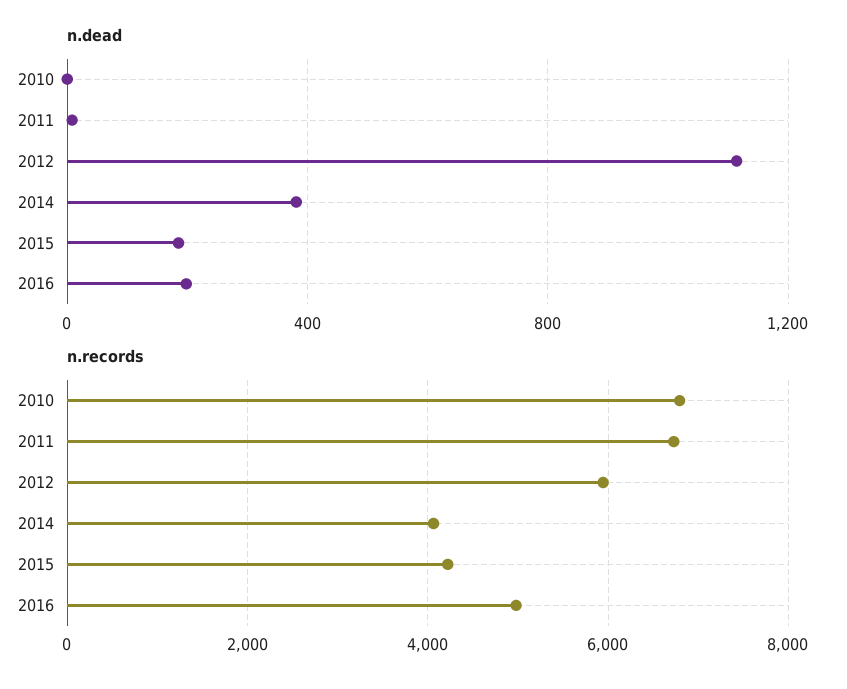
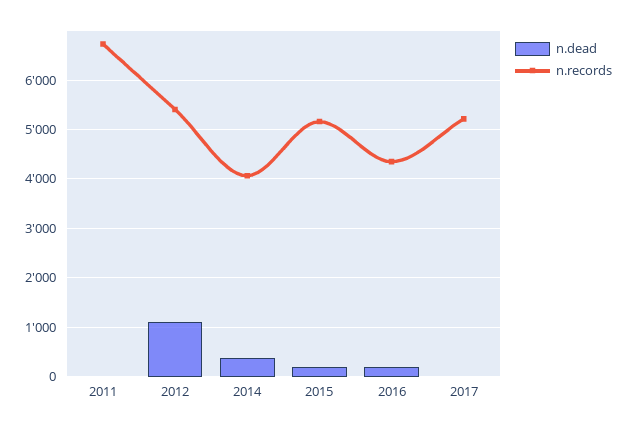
n.dead, 2010: 0 -> none
n.records, 2010: 6800 -> none
n.records, 2012: 6000 -> 5400
n.records, 2015: 4200 -> 5200
n.records, 2016: 5000 -> 4400
n.dead, 2017: none -> 0
n.records, 2017: none -> 5200

